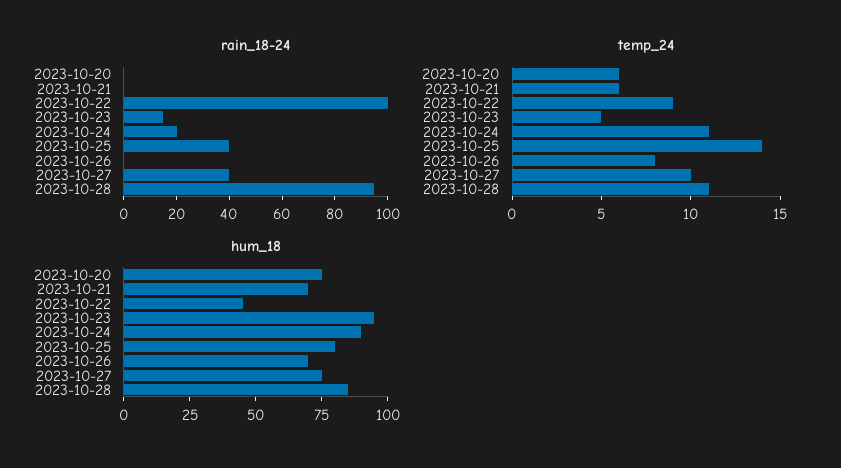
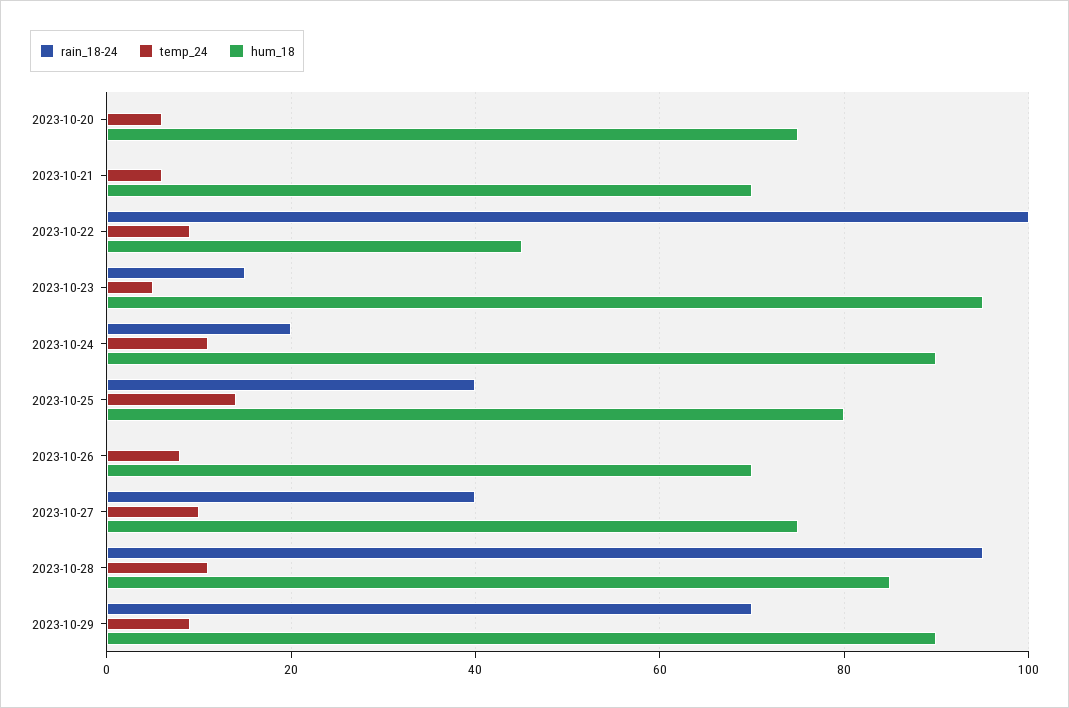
rain_18-24, 2023-10-29: none -> 70
temp_24, 2023-10-29: none -> 10
hum_18, 2023-10-29: none -> 90

